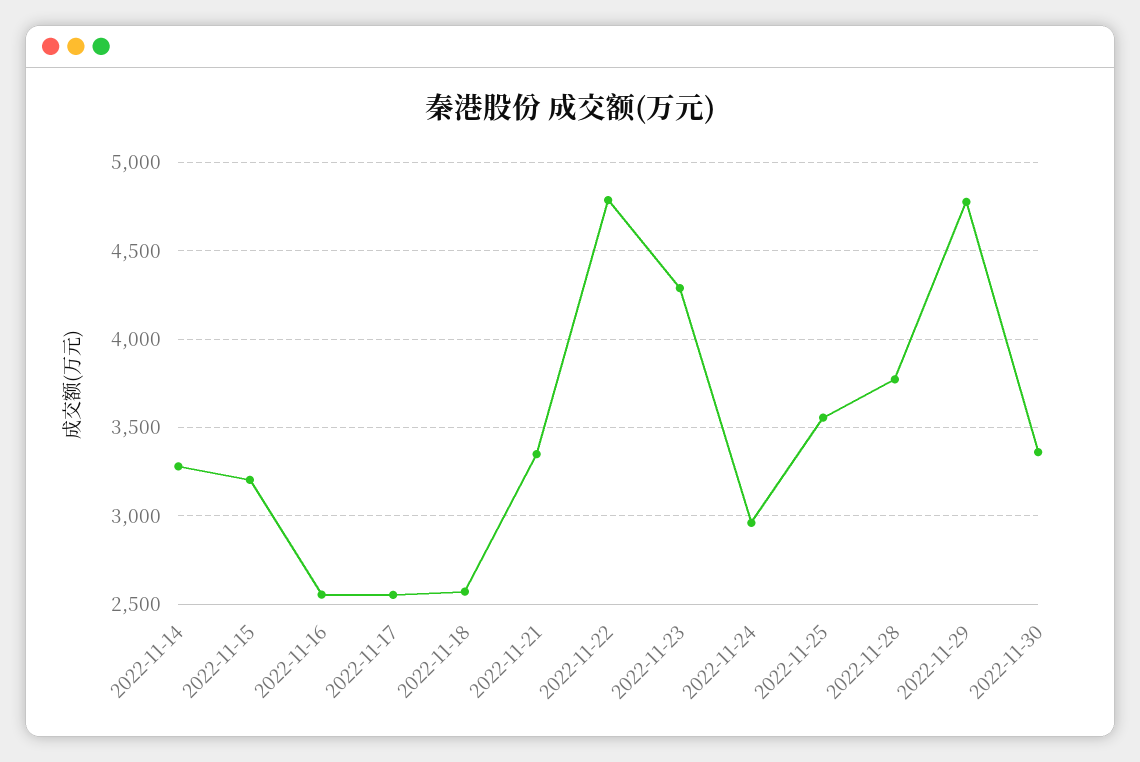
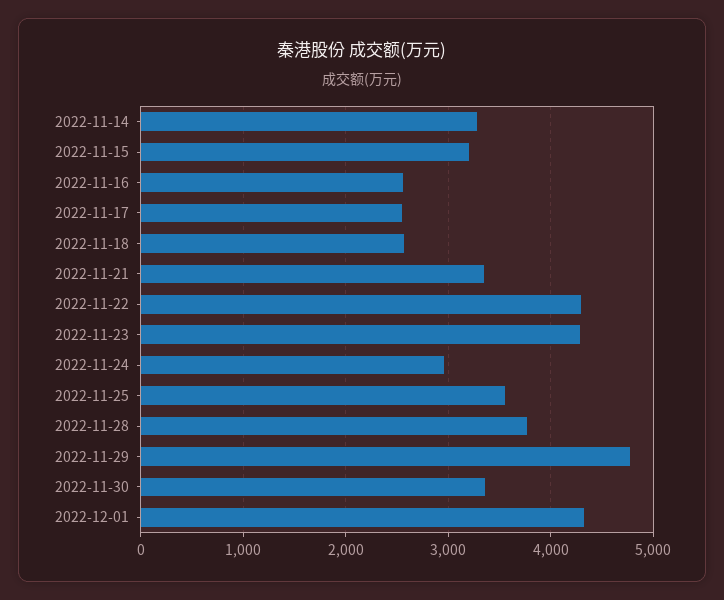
2022-11-22: 4800 -> 4300
2022-12-01: none -> 4300

